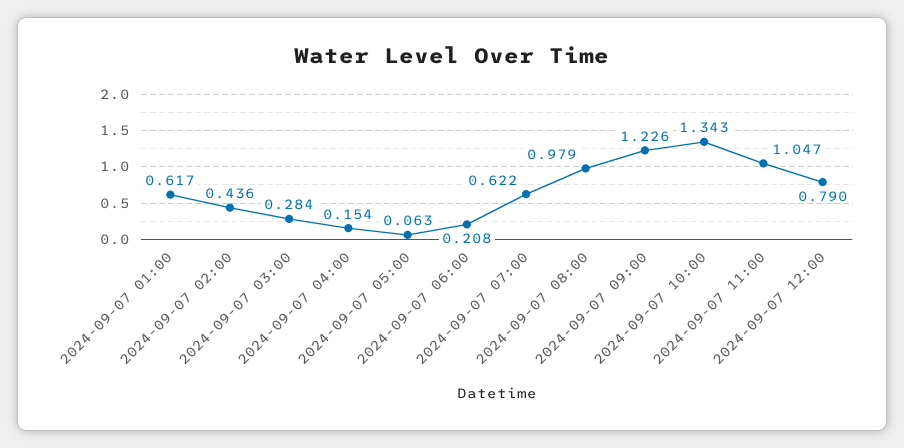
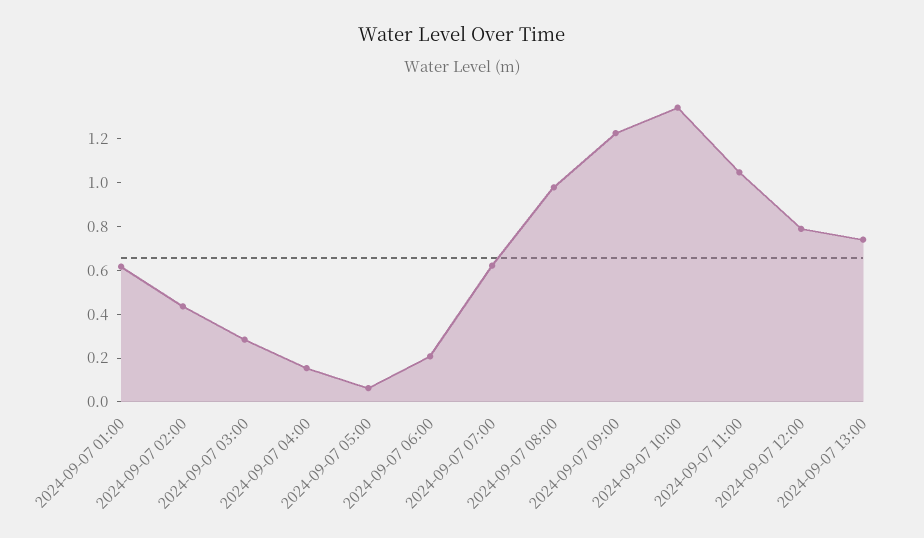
2024-09-07 13:00: none -> 0.75

